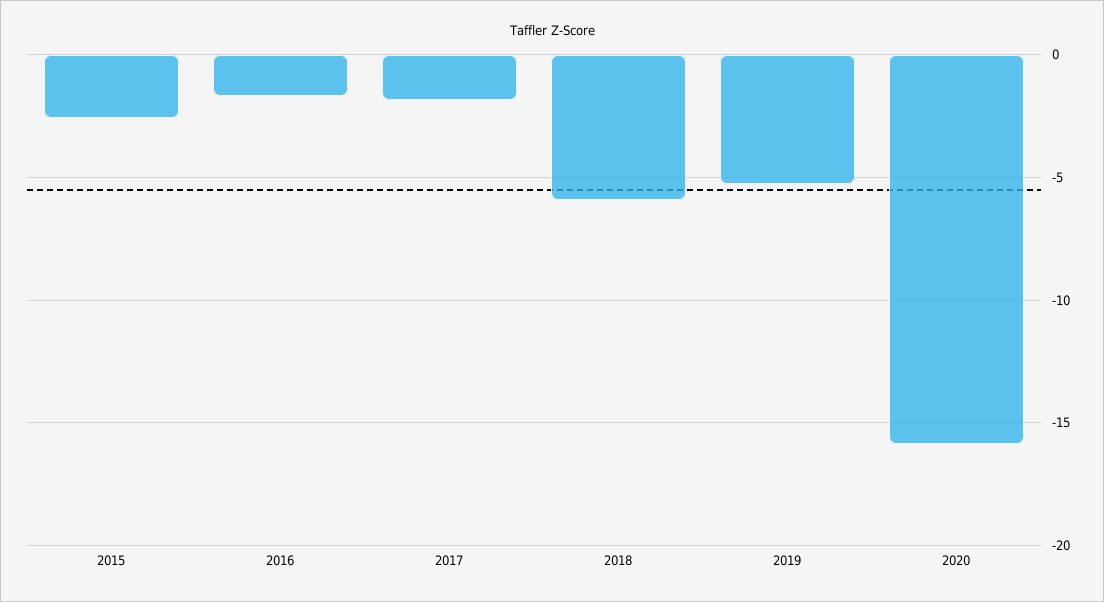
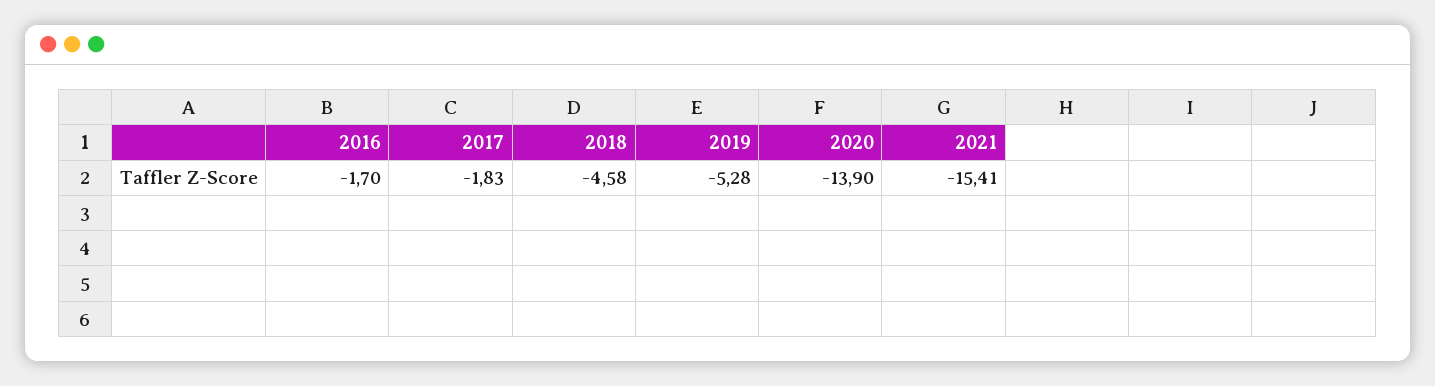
2015: -2.5 -> none
2018: -6 -> -4.58
2020: -16 -> -13.9
2021: none -> -15.41

